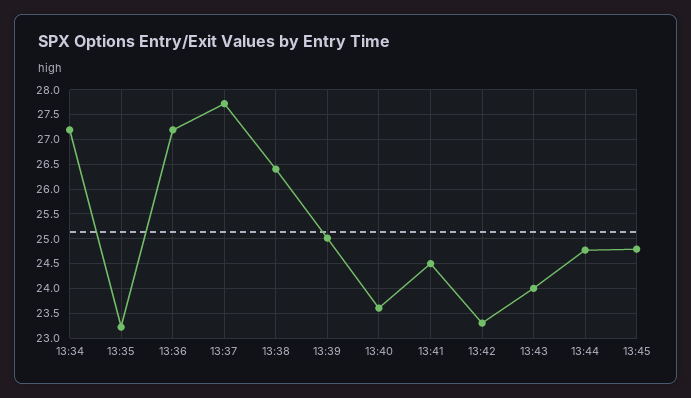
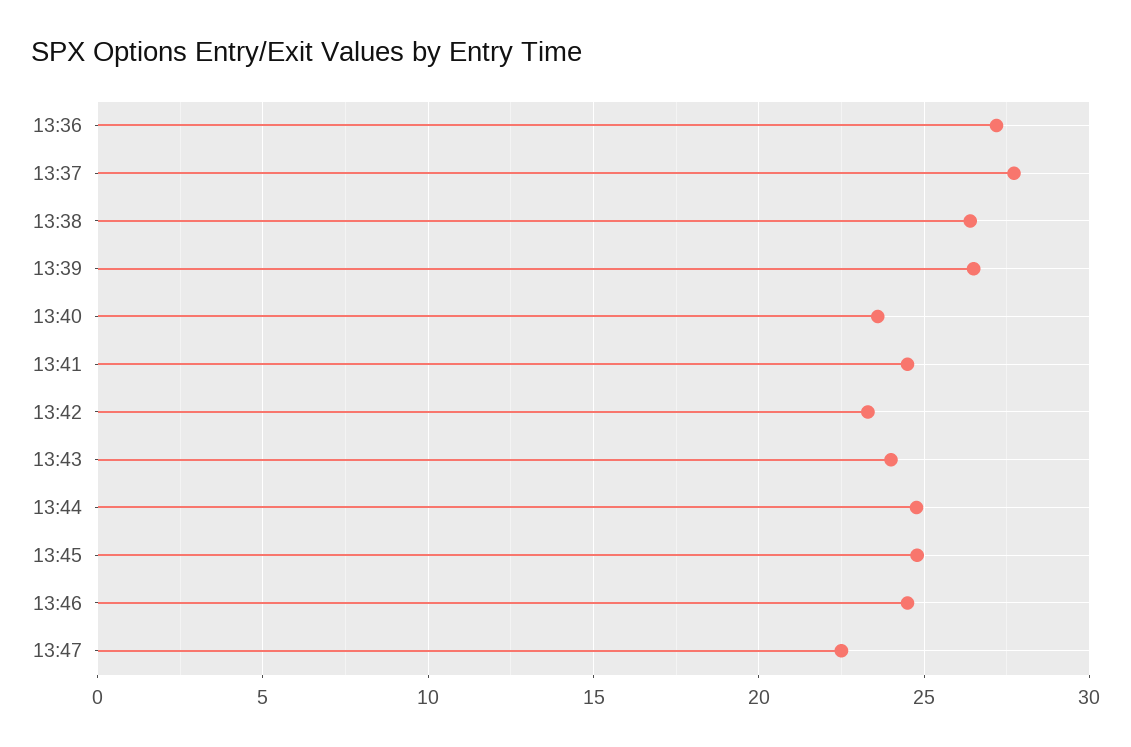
13:34: 27.25 -> none
13:35: 23.25 -> none
13:39: 25 -> 26.5
13:46: none -> 24.5
13:47: none -> 22.5

